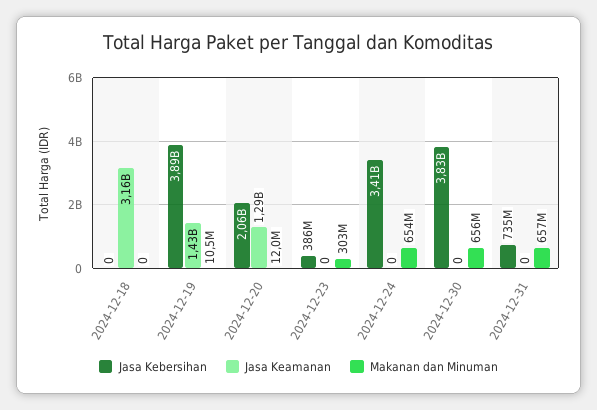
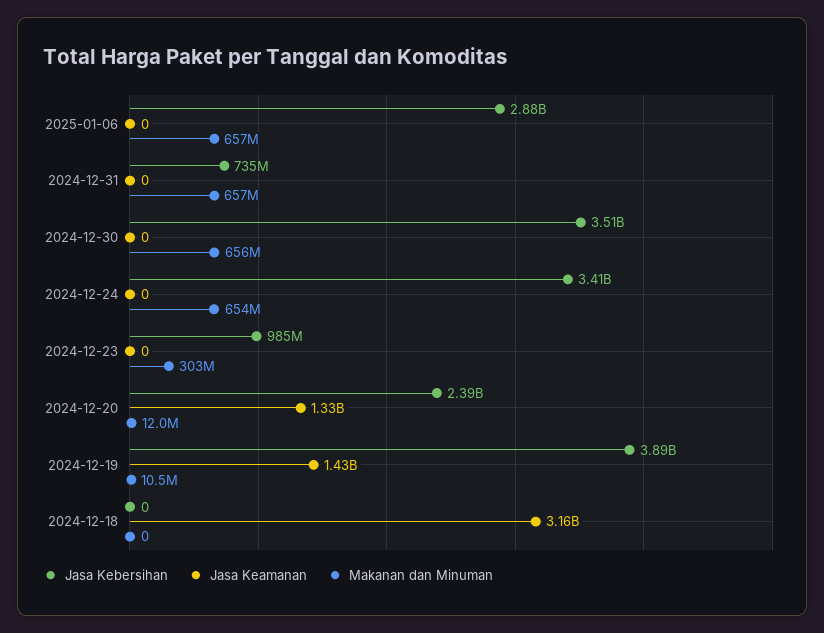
Jasa Kebersihan, 2024-12-20: 2060000000 -> 2390000000
Jasa Keamanan, 2024-12-20: 1290000000 -> 1330000000
Jasa Kebersihan, 2024-12-23: 386000000 -> 985000000
Jasa Kebersihan, 2024-12-30: 3830000000 -> 3510000000
Jasa Kebersihan, 2025-01-06: none -> 2880000000
Jasa Keamanan, 2025-01-06: none -> 0
Makanan dan Minuman, 2025-01-06: none -> 657000000

